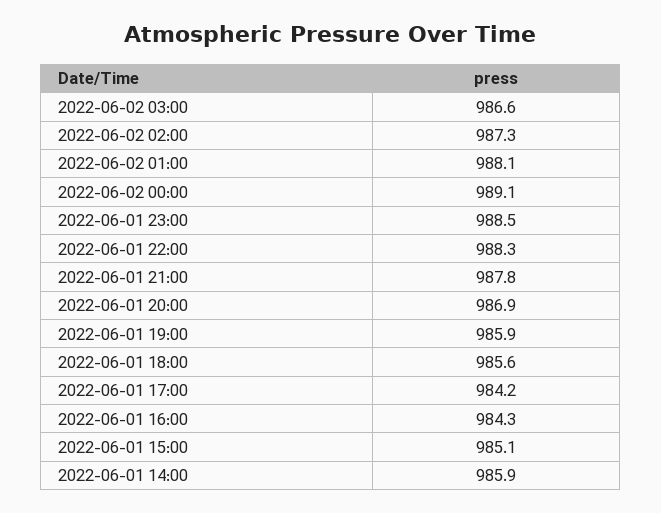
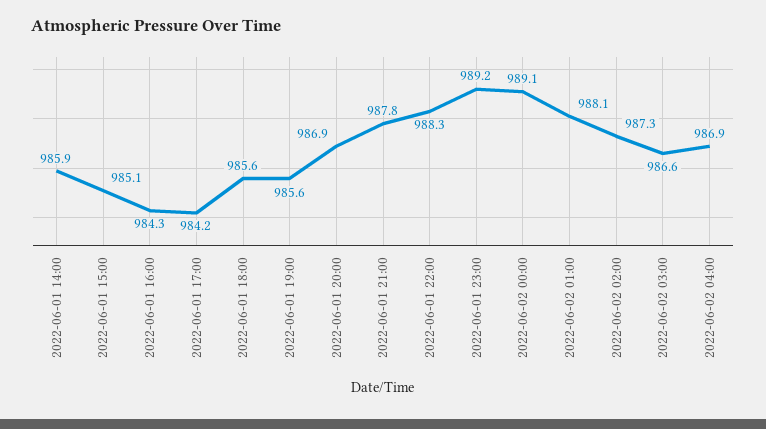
2022-06-01 23:00: 988.5 -> 989.2
2022-06-01 19:00: 985.9 -> 985.6
2022-06-02 04:00: none -> 986.9

